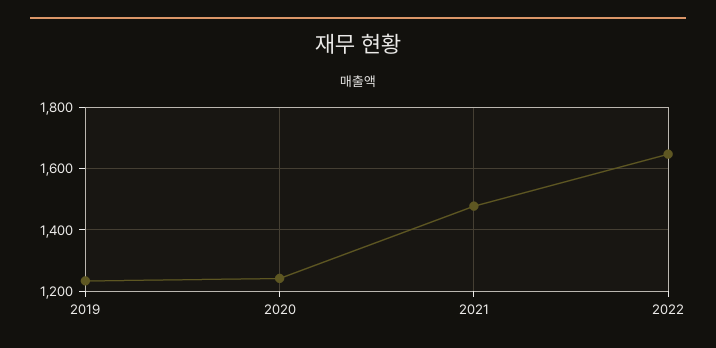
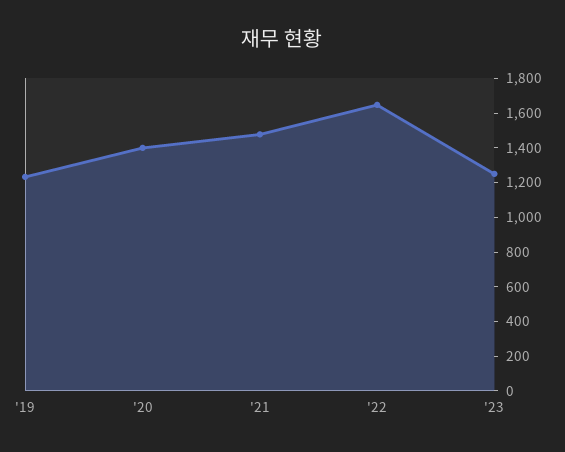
2020: 1240 -> 1400
'23: none -> 1250

